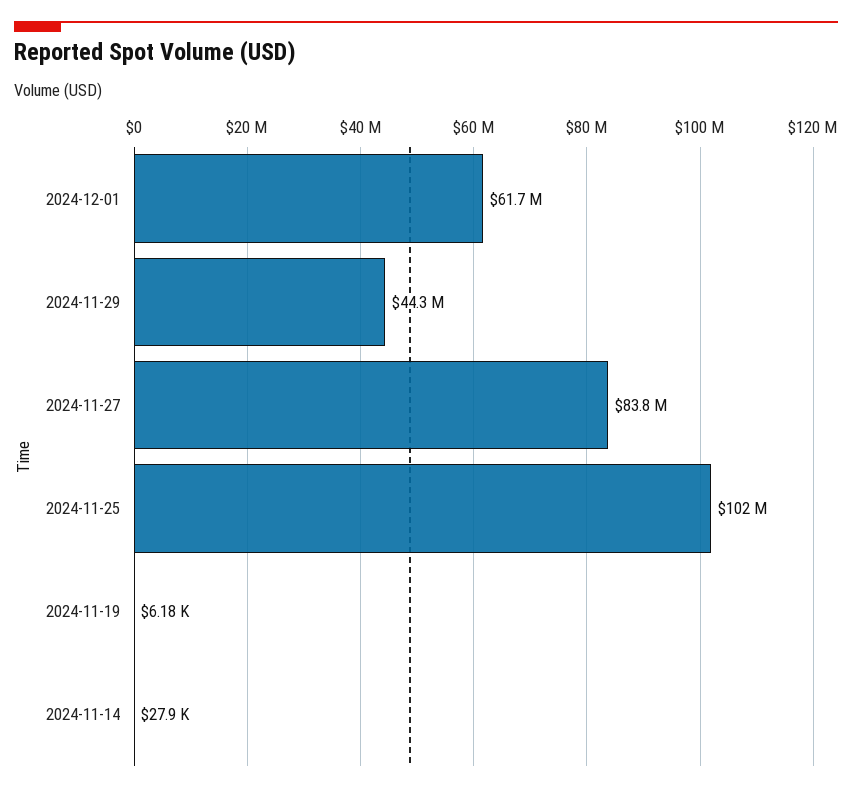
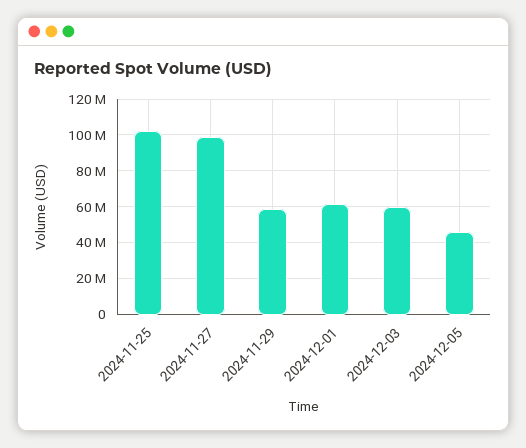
2024-11-29: 44300000 -> 60000000
2024-11-27: 83800000 -> 100000000
2024-11-19: 6180 -> none
2024-11-14: 27900 -> none
2024-12-03: none -> 60000000
2024-12-05: none -> 45000000

